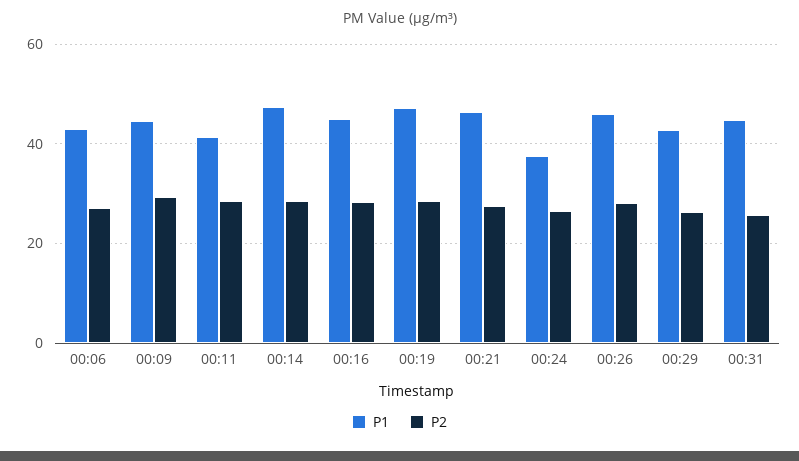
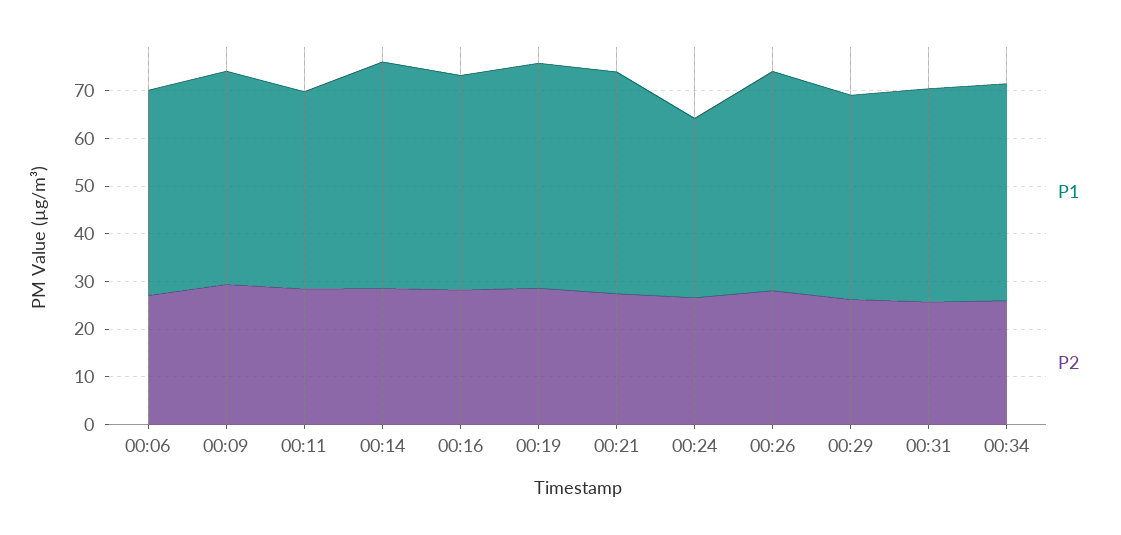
P1, 00:34: none -> 46
P2, 00:34: none -> 26

